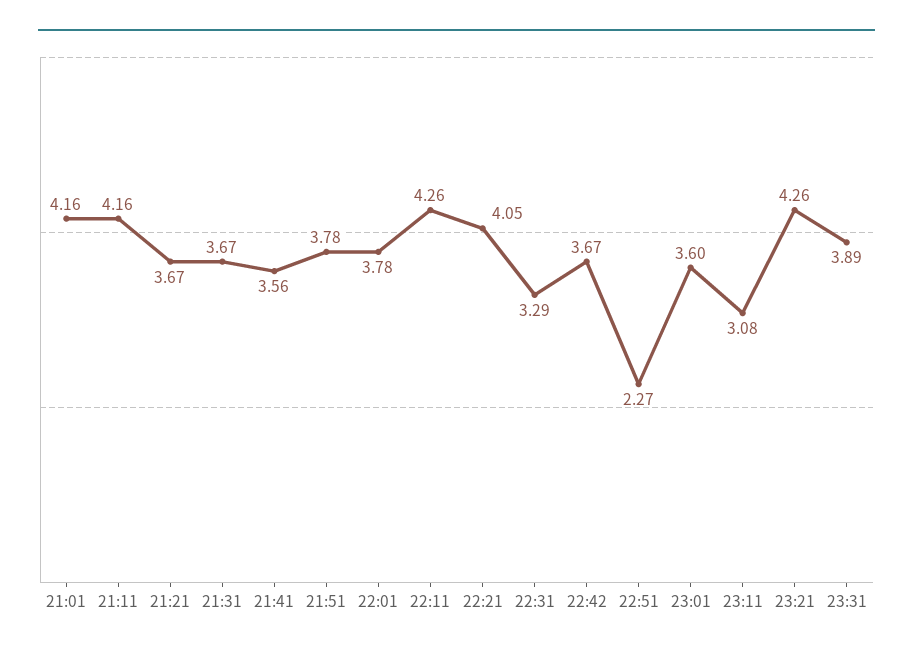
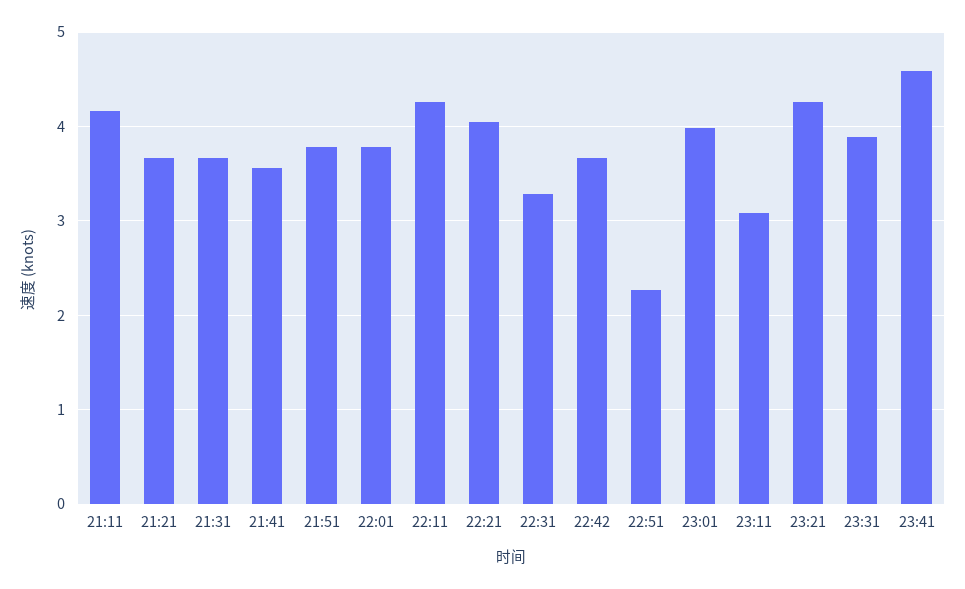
21:01: 4.16 -> none
23:01: 3.6 -> 4
23:41: none -> 4.6

